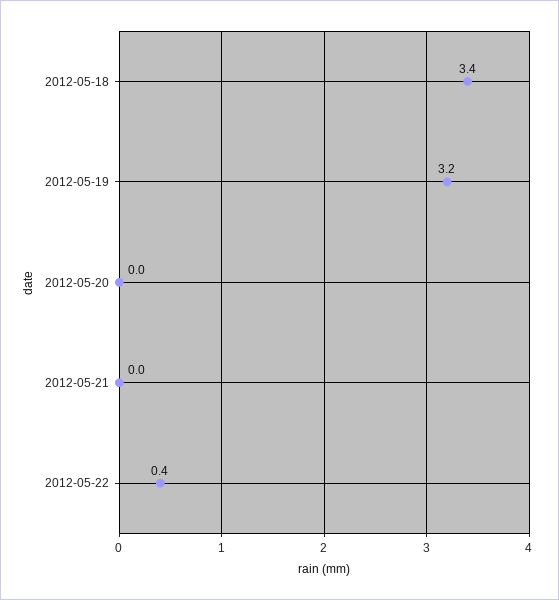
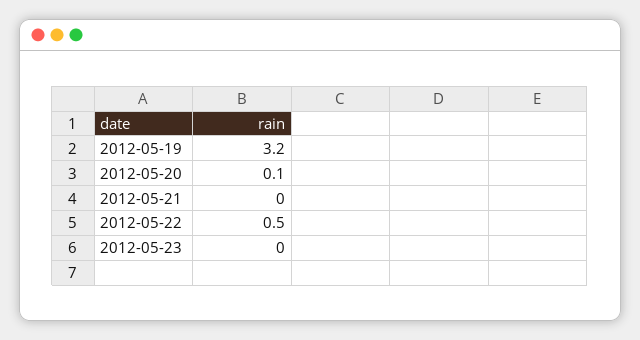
2012-05-18: 3.4 -> none
2012-05-20: 0 -> 0.1
2012-05-22: 0.4 -> 0.5
2012-05-23: none -> 0

